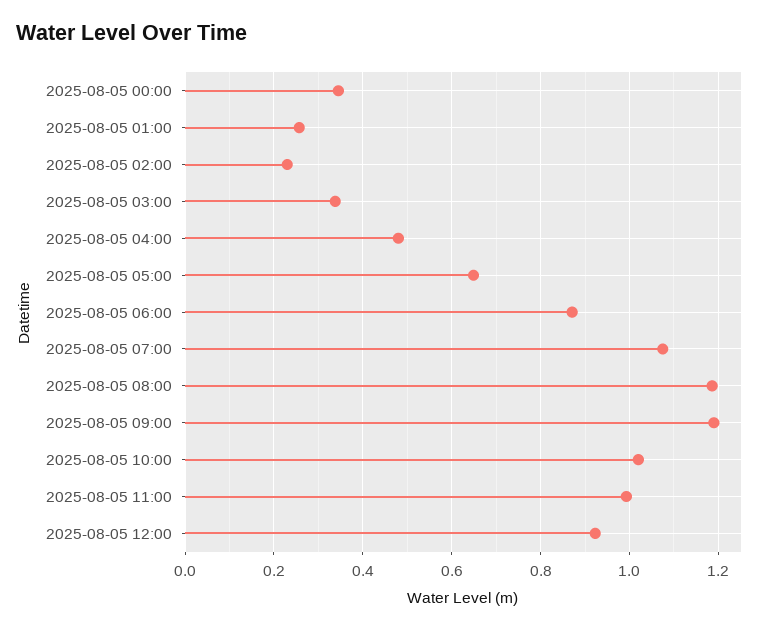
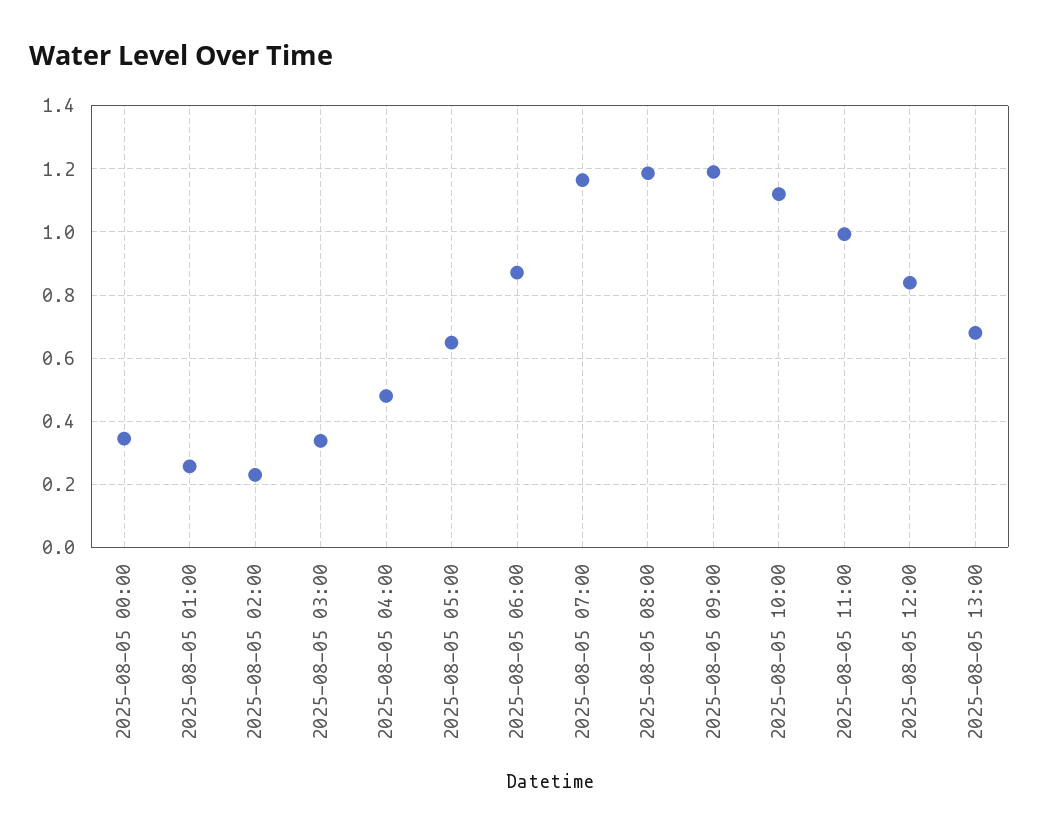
2025-08-05 07:00: 1.08 -> 1.16
2025-08-05 10:00: 1.02 -> 1.12
2025-08-05 12:00: 0.92 -> 0.84
2025-08-05 13:00: none -> 0.68

